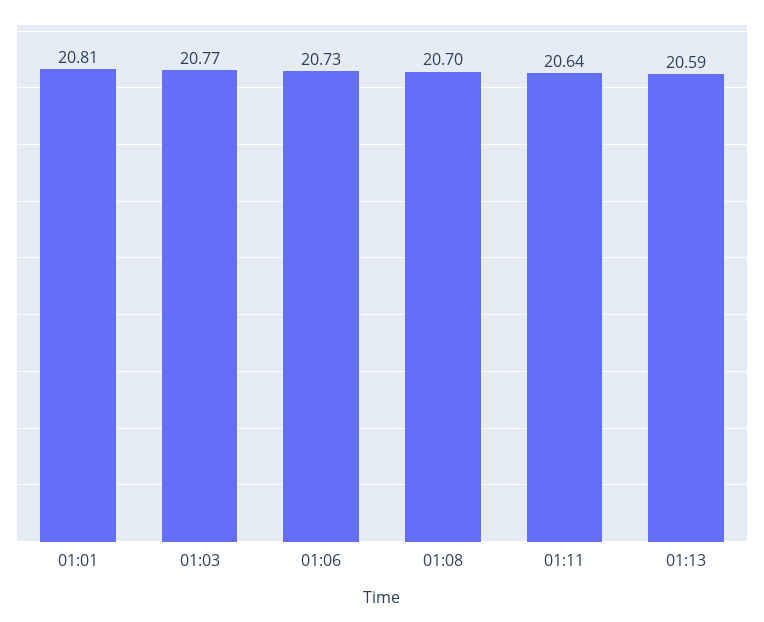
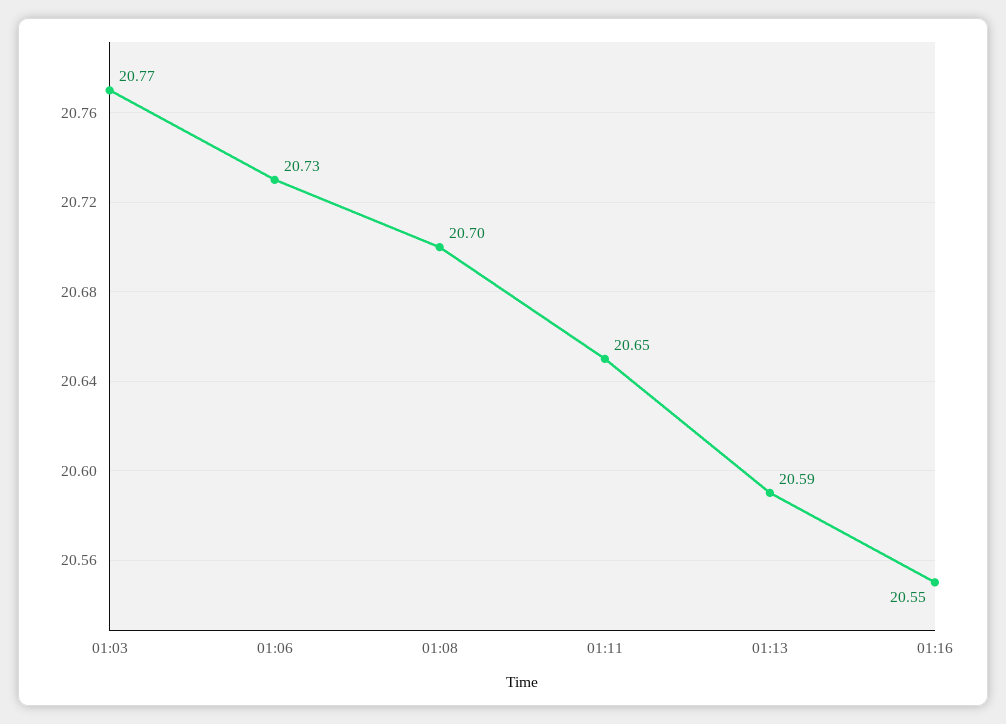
01:01: 20.81 -> none
01:11: 20.64 -> 20.65
01:16: none -> 20.55

